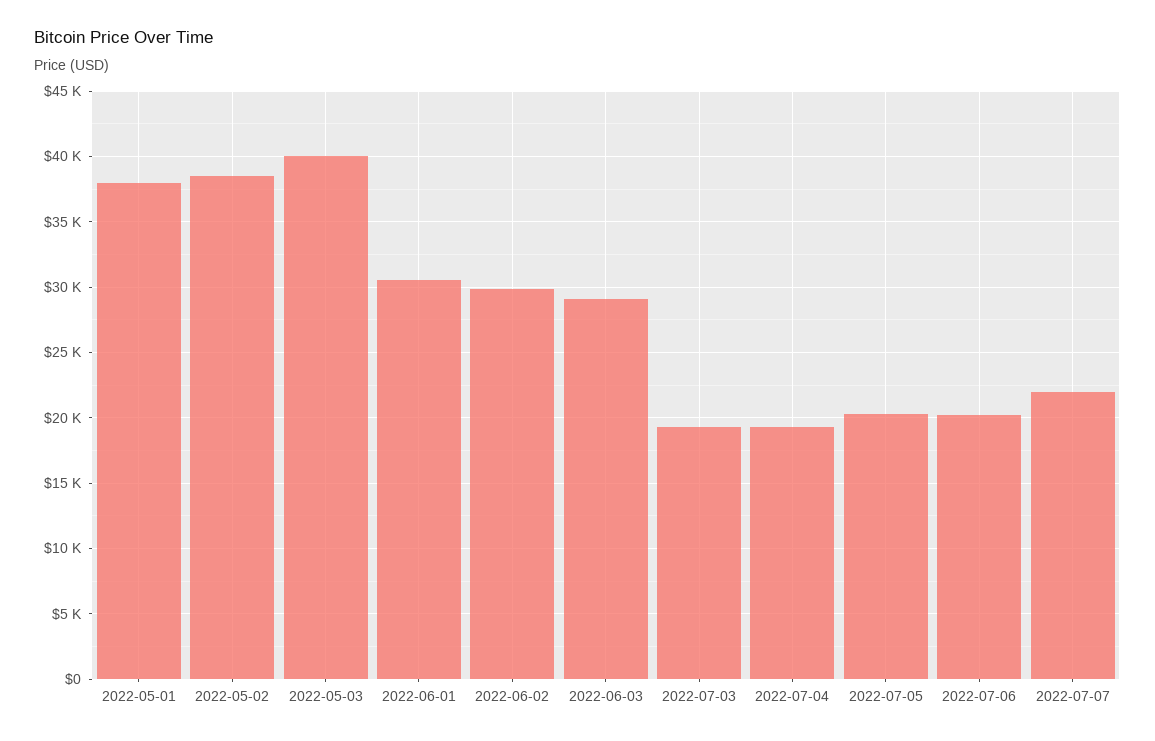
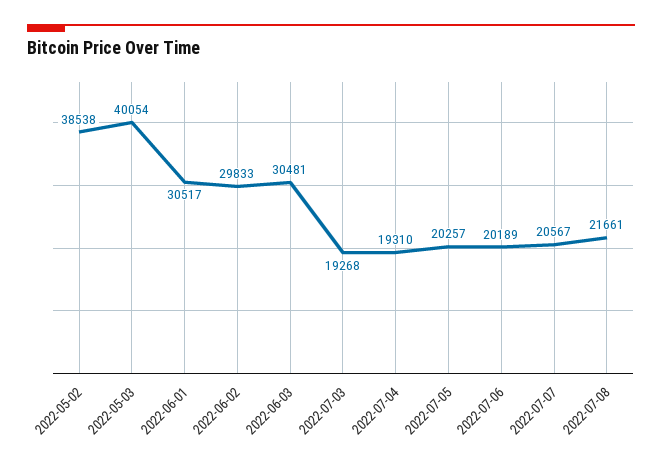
2022-05-01: 38000 -> none
2022-06-03: 29000 -> 30481
2022-07-07: 22000 -> 20567
2022-07-08: none -> 21661

